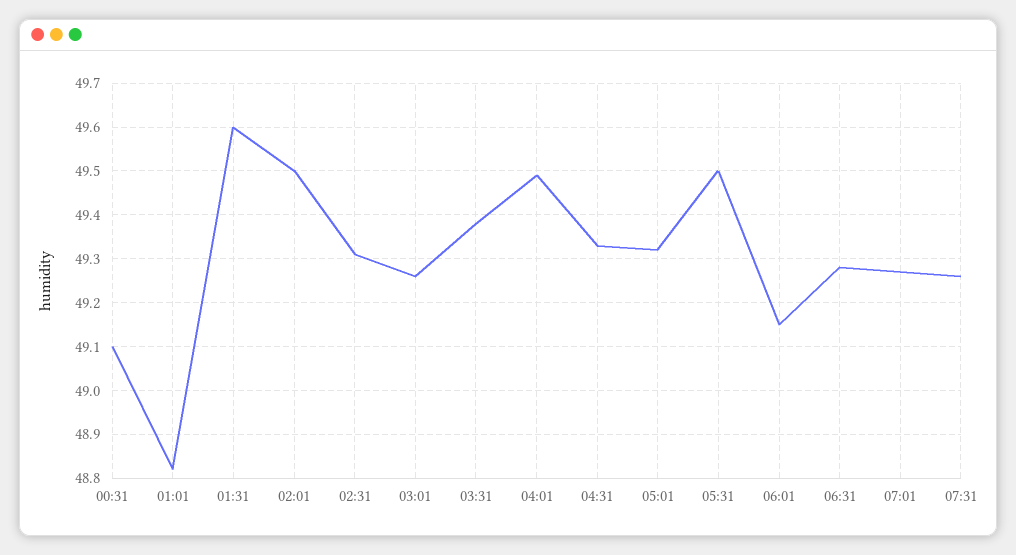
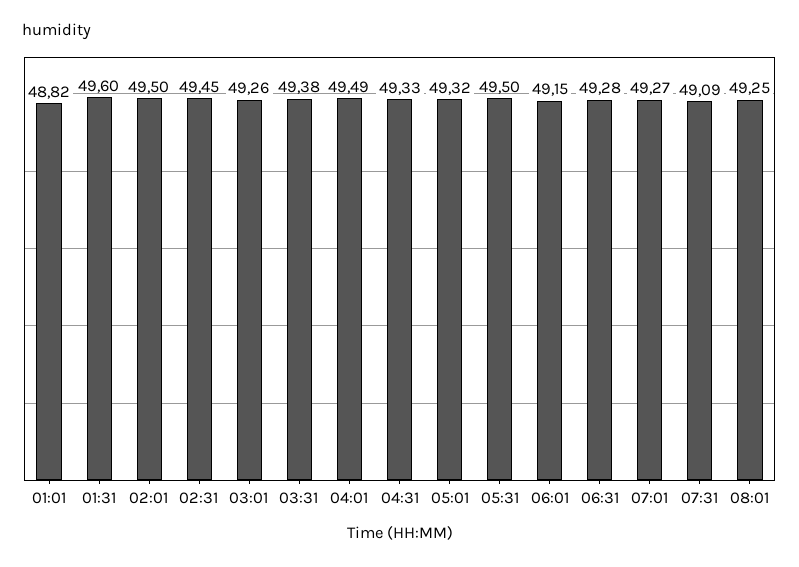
00:31: 49.1 -> none
02:31: 49.3 -> 49.45
07:31: 49.25 -> 49.09
08:01: none -> 49.25

